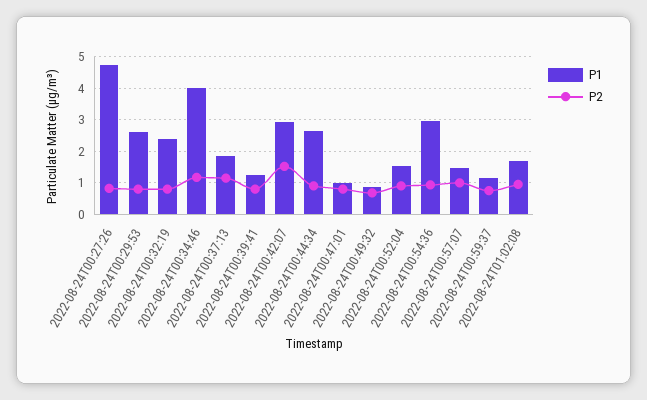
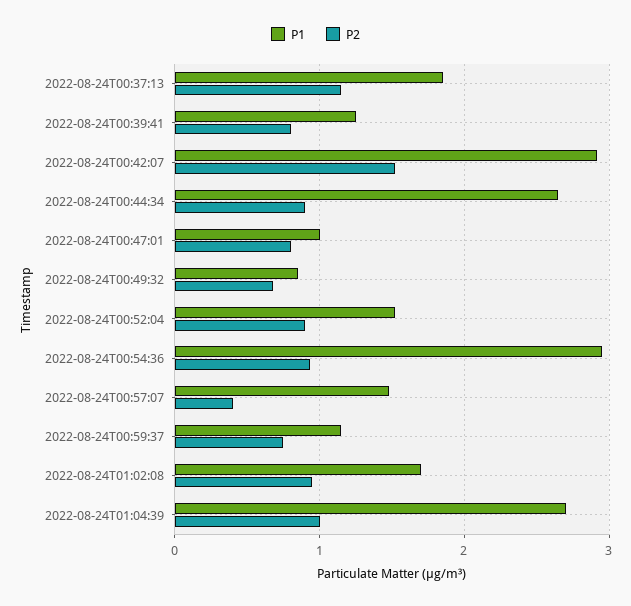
P1, 2022-08-24T00:27:26: 4.8 -> none
P2, 2022-08-24T00:27:26: 0.8 -> none
P1, 2022-08-24T00:29:53: 2.6 -> none
P2, 2022-08-24T00:29:53: 0.8 -> none
P1, 2022-08-24T00:32:19: 2.4 -> none
P2, 2022-08-24T00:32:19: 0.8 -> none
P1, 2022-08-24T00:34:46: 4 -> none
P2, 2022-08-24T00:34:46: 1.2 -> none
P2, 2022-08-24T00:57:07: 1 -> 0.4
P1, 2022-08-24T01:04:39: none -> 2.7
P2, 2022-08-24T01:04:39: none -> 1

